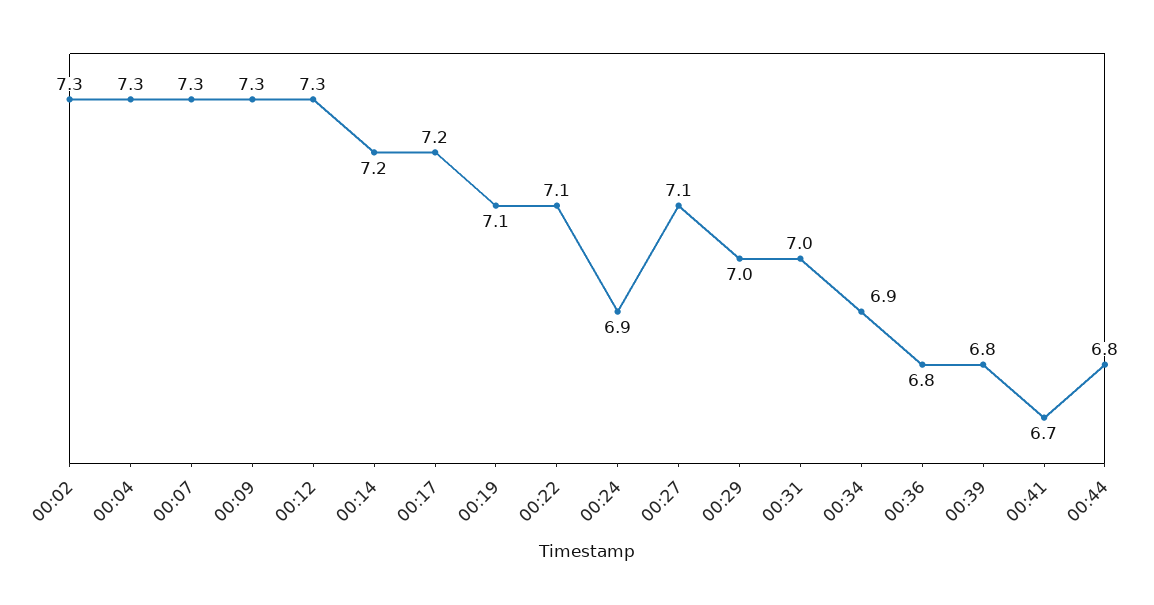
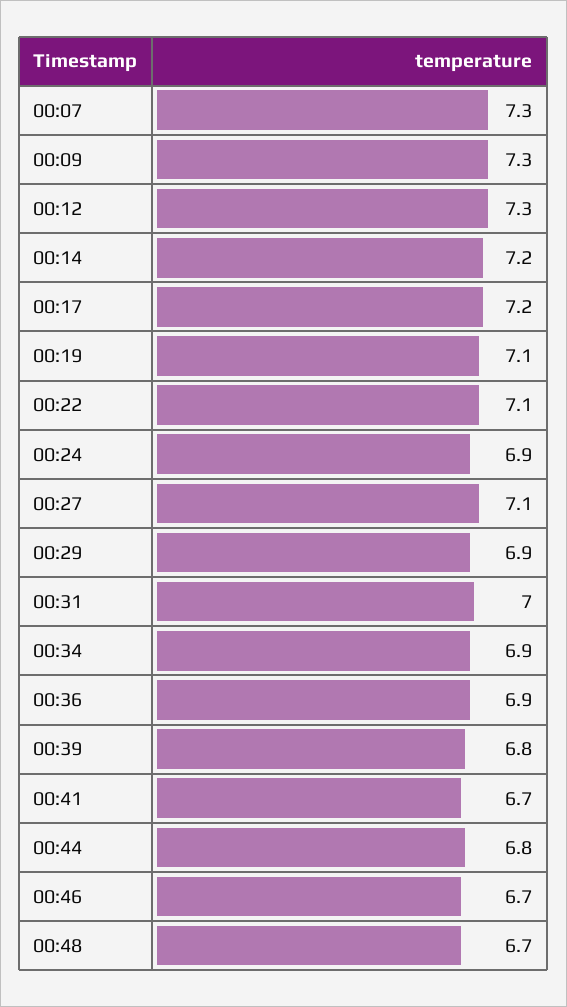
00:02: 7.3 -> none
00:04: 7.3 -> none
00:29: 7 -> 6.9
00:36: 6.8 -> 6.9
00:46: none -> 6.7
00:48: none -> 6.7

